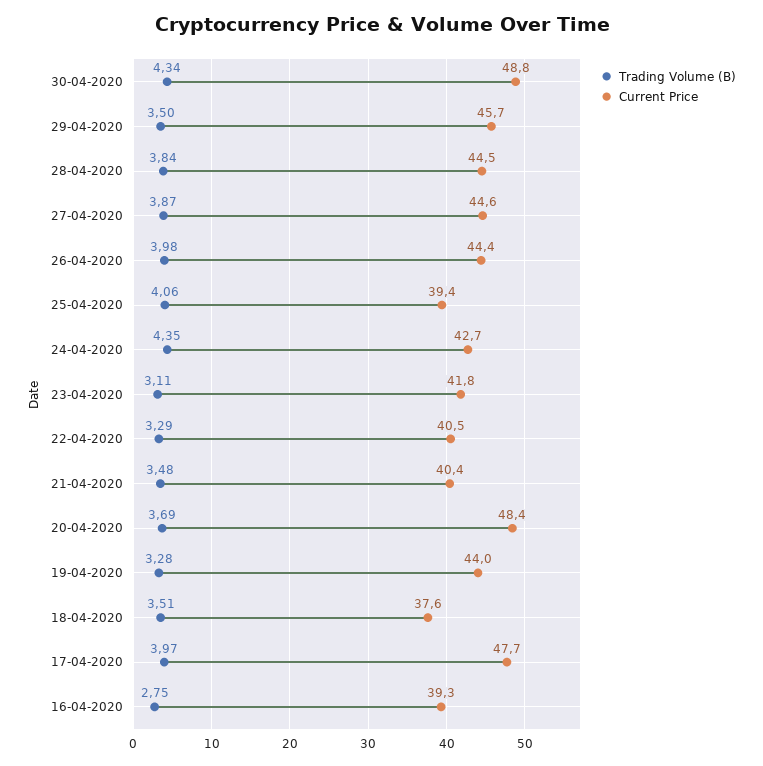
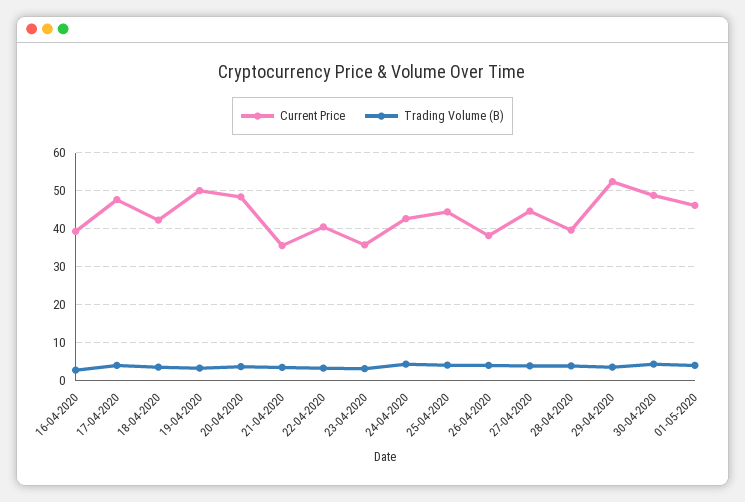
Current Price, 29-04-2020: 45.7 -> 52
Current Price, 28-04-2020: 44.5 -> 40
Current Price, 26-04-2020: 44.4 -> 38
Current Price, 25-04-2020: 39.4 -> 44
Current Price, 23-04-2020: 41.8 -> 36
Current Price, 21-04-2020: 40.4 -> 36
Current Price, 19-04-2020: 44 -> 50
Current Price, 18-04-2020: 37.6 -> 42
Current Price, 01-05-2020: none -> 46
Trading Volume (B), 01-05-2020: none -> 4

